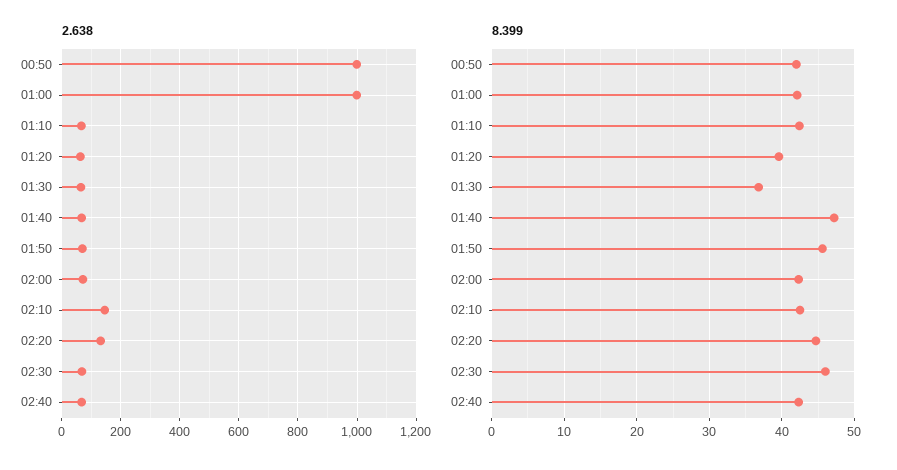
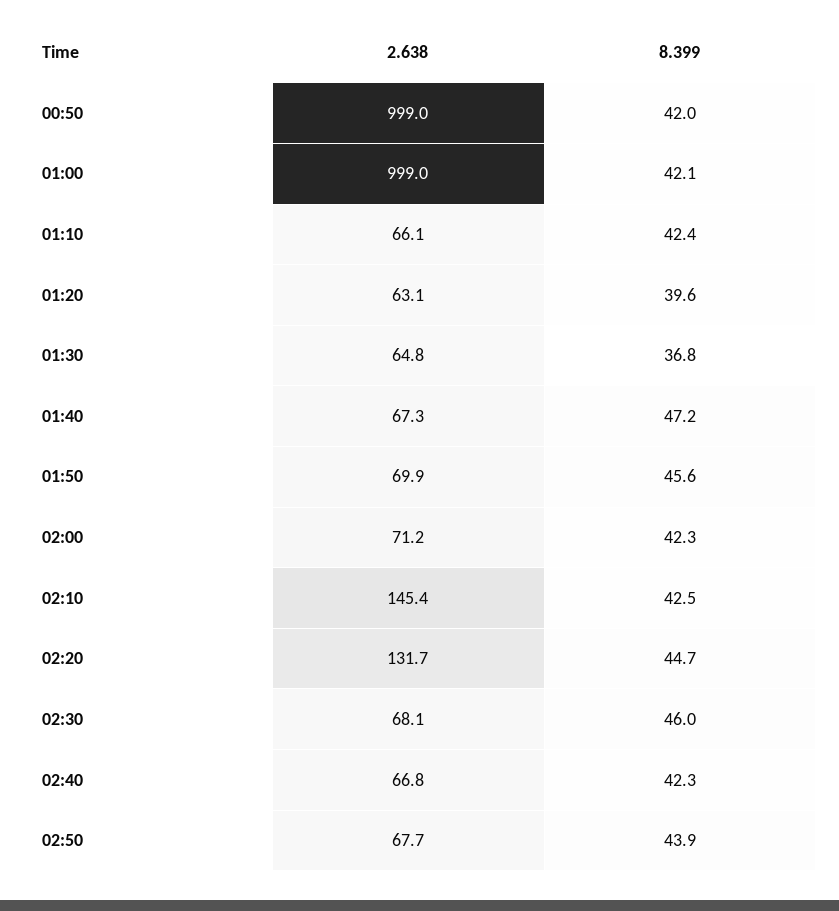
2.638, 02:50: none -> 67.7
8.399, 02:50: none -> 43.9

